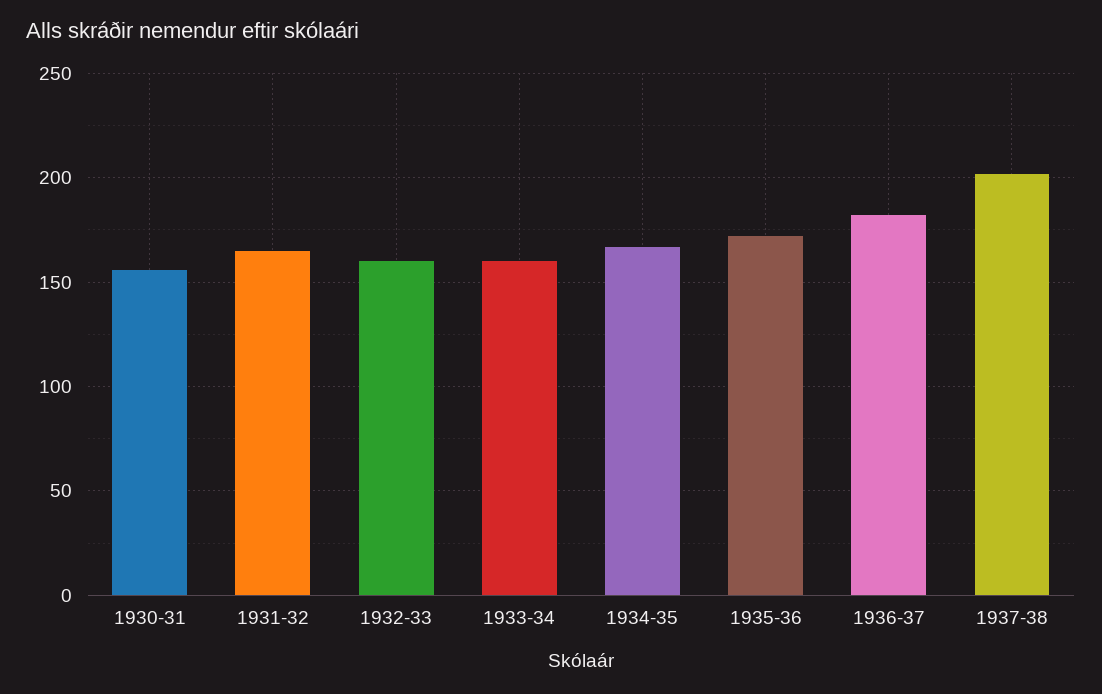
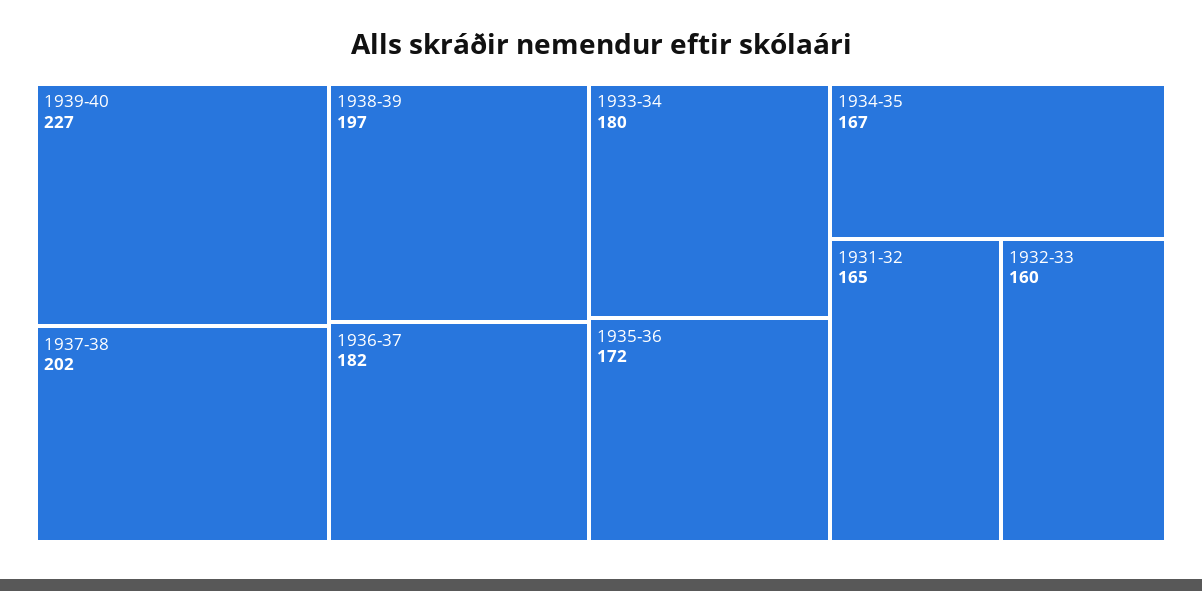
1930-31: 155 -> none
1933-34: 160 -> 180
1939-40: none -> 227
1938-39: none -> 197

